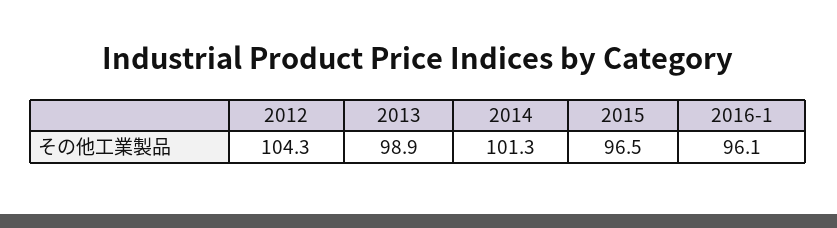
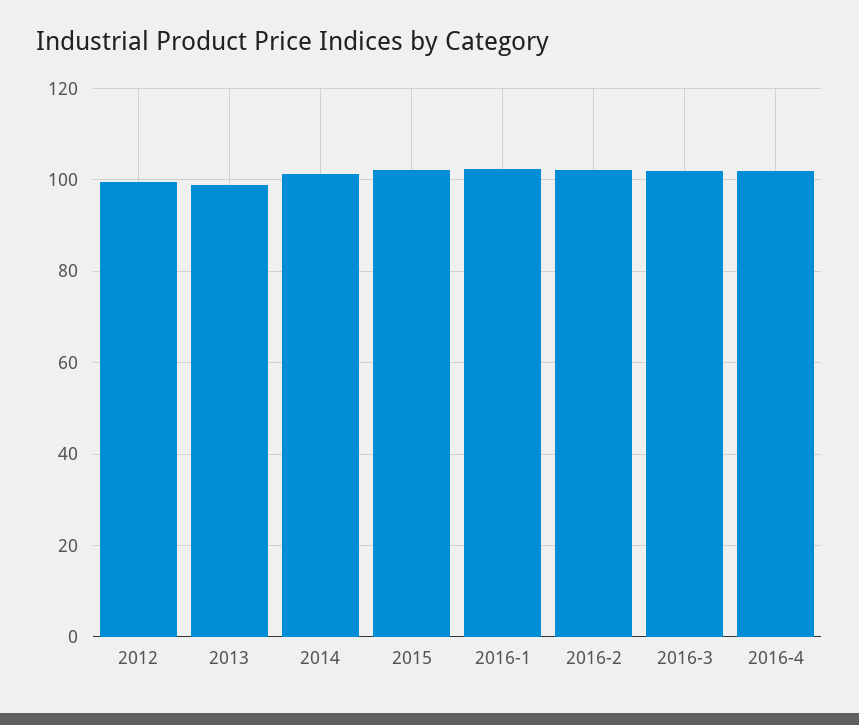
2012: 104.3 -> 100
2015: 96.5 -> 102
2016-1: 96.1 -> 102
2016-2: none -> 102
2016-3: none -> 102
2016-4: none -> 102

